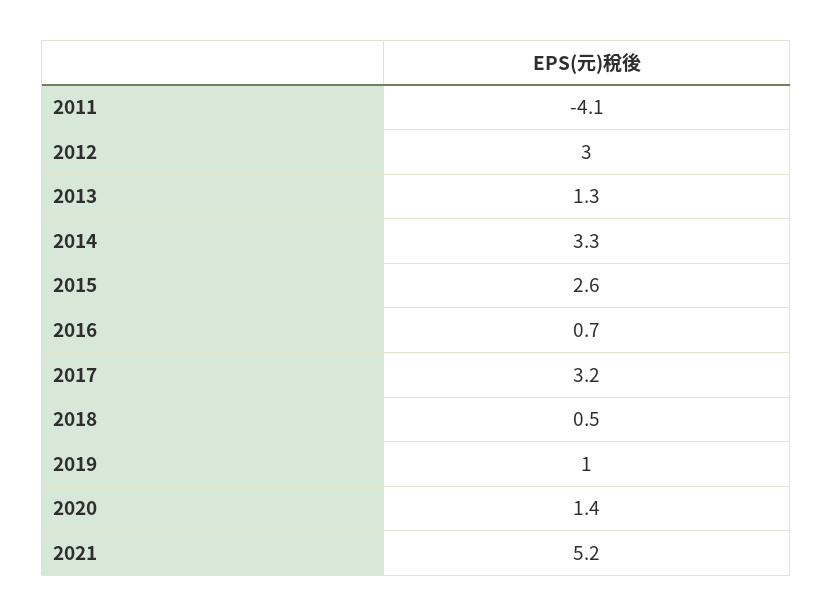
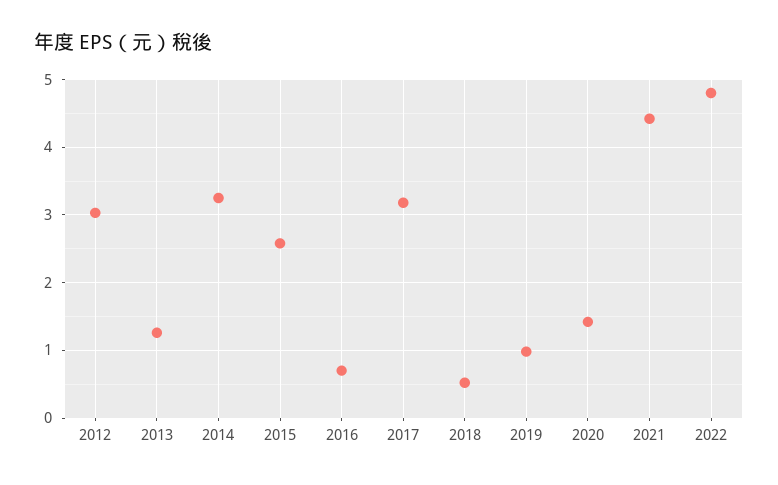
2011: -4.1 -> none
2021: 5.2 -> 4.4
2022: none -> 4.8

